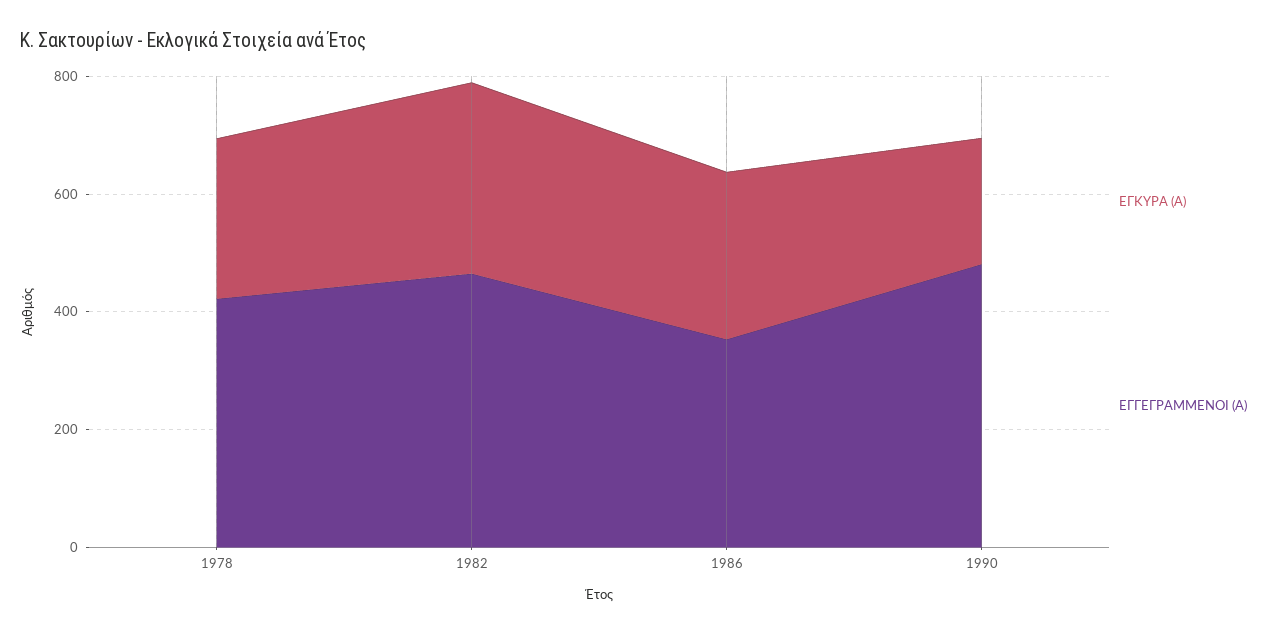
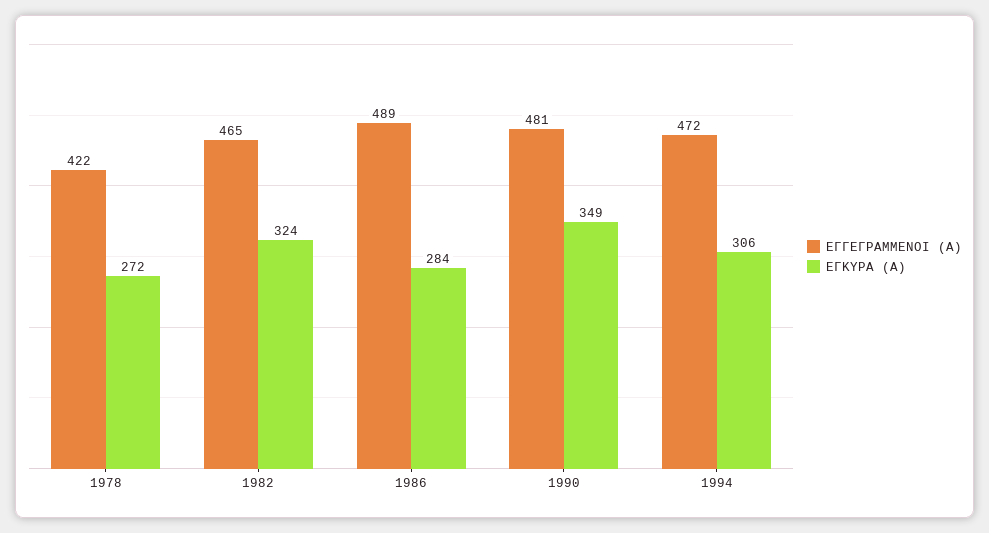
ΕΓΓΕΓΡΑΜΜΕΝΟΙ (Α), 1986: 350 -> 489
ΕΓΚΥΡΑ (Α), 1990: 200 -> 349
ΕΓΓΕΓΡΑΜΜΕΝΟΙ (Α), 1994: none -> 472
ΕΓΚΥΡΑ (Α), 1994: none -> 306

